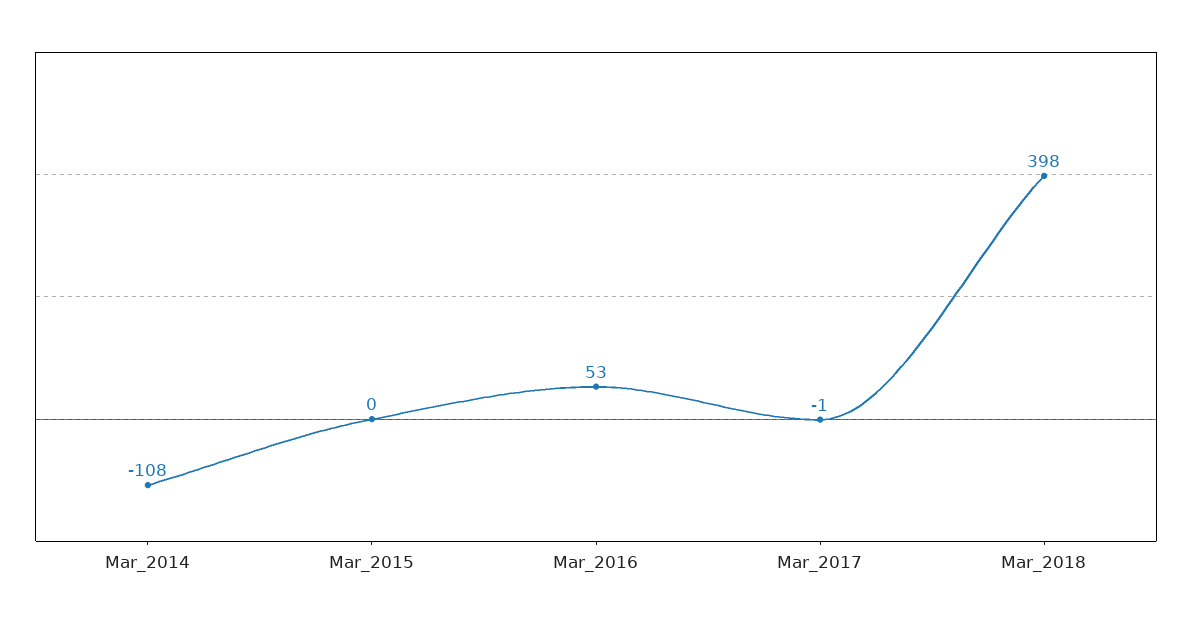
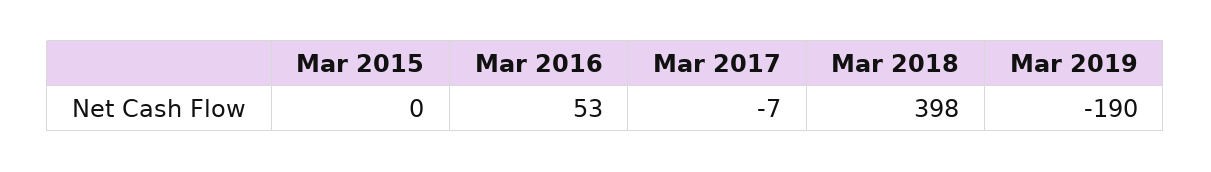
Mar_2014: -108 -> none
Mar_2017: -1 -> -7
Mar 2019: none -> -190

